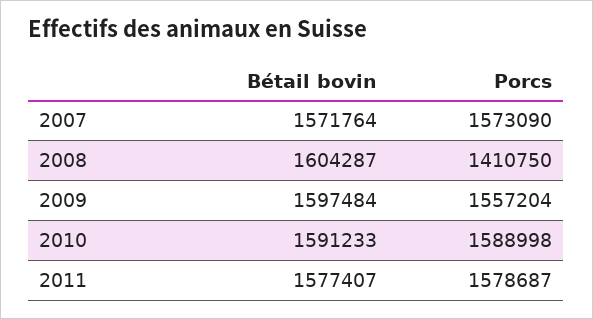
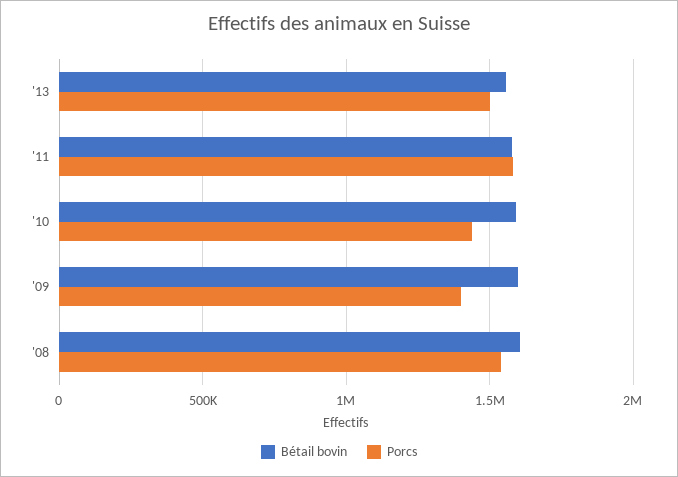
Bétail bovin, 2007: 1571764 -> none
Porcs, 2007: 1573090 -> none
Porcs, 2008: 1410750 -> 1550000
Porcs, 2009: 1557204 -> 1400000
Porcs, 2010: 1588998 -> 1450000
Bétail bovin, '13: none -> 1550000
Porcs, '13: none -> 1500000

